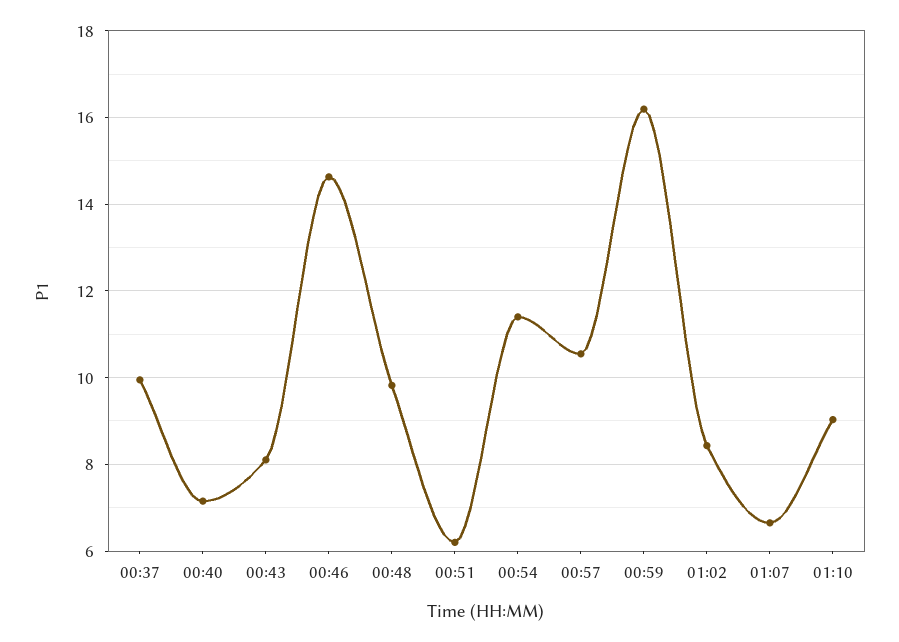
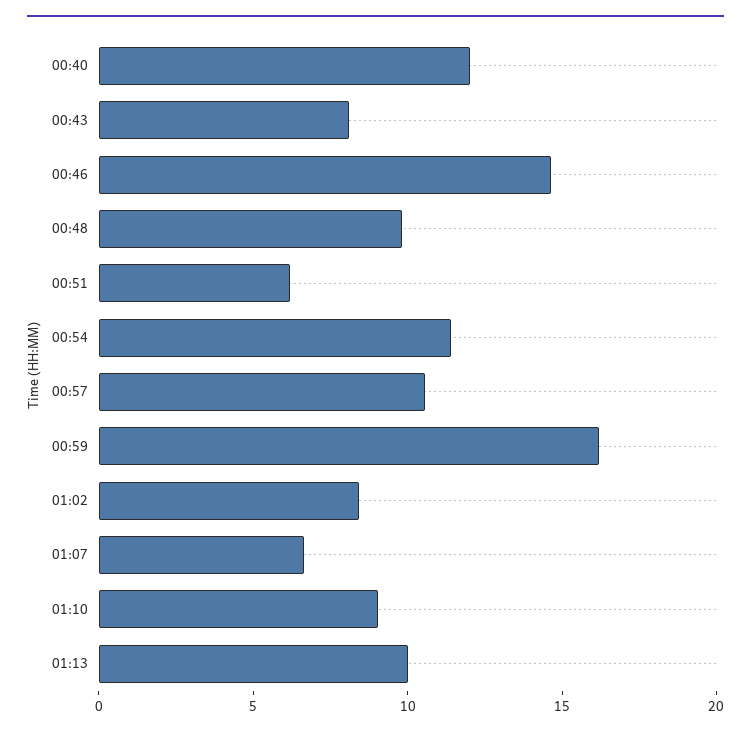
00:37: 10 -> none
00:40: 7.2 -> 12
01:13: none -> 10

